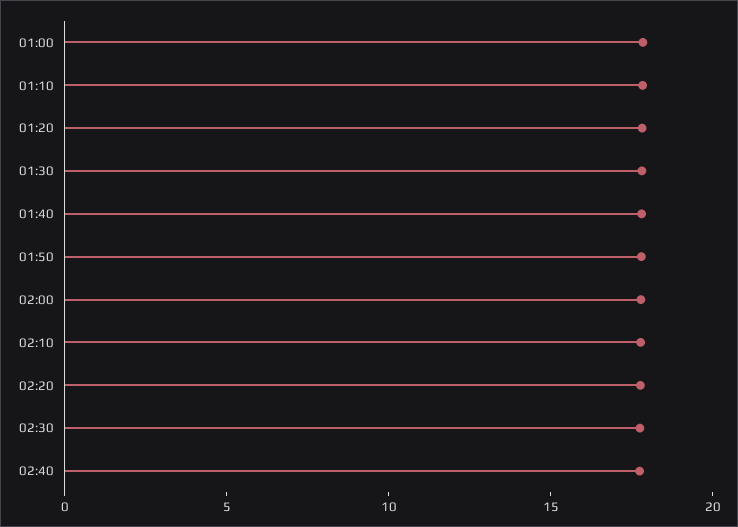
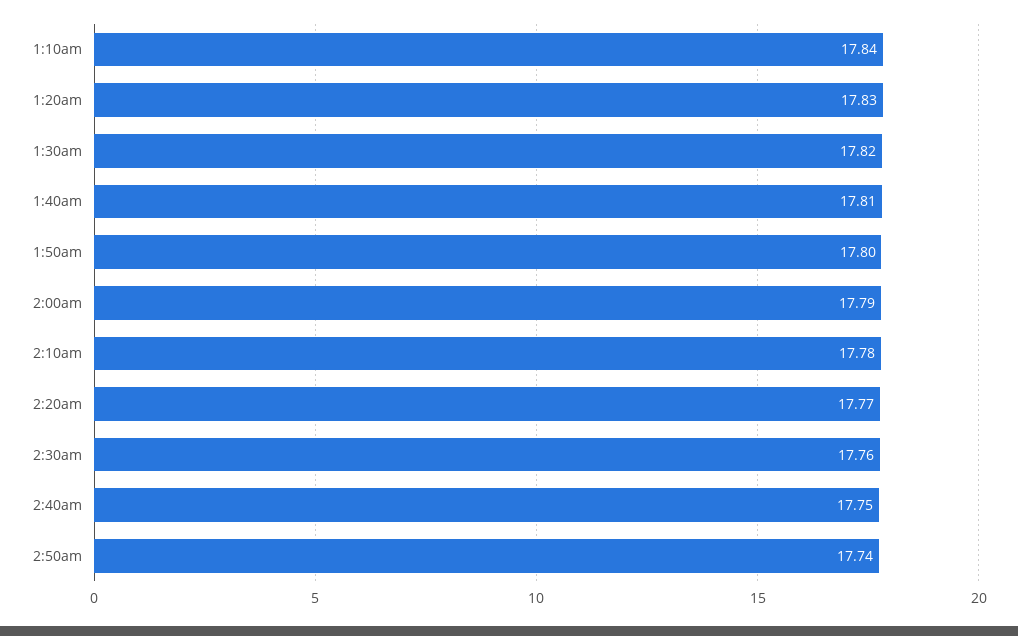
01:00: 18 -> none
2:50am: none -> 17.74

